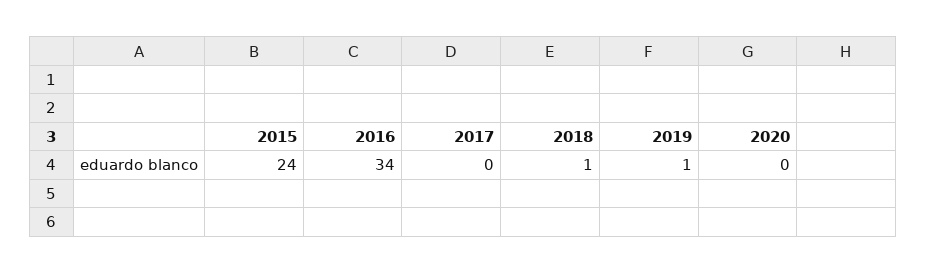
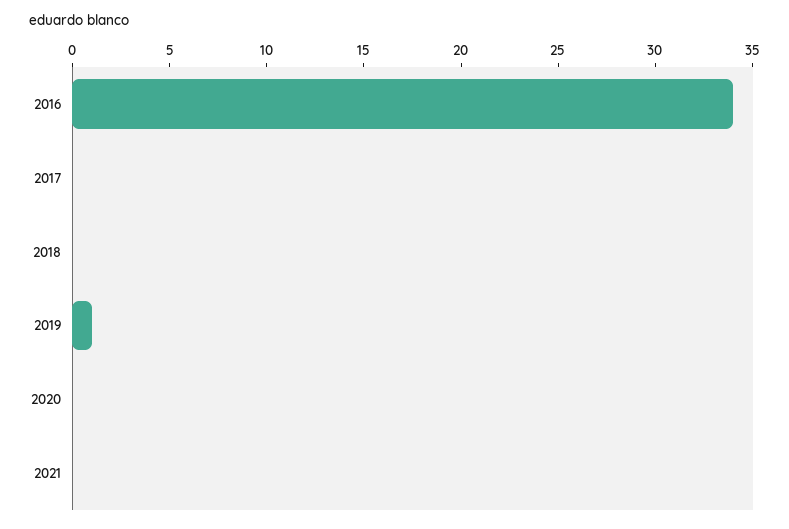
2015: 24 -> none
2018: 1 -> 0
2021: none -> 0

